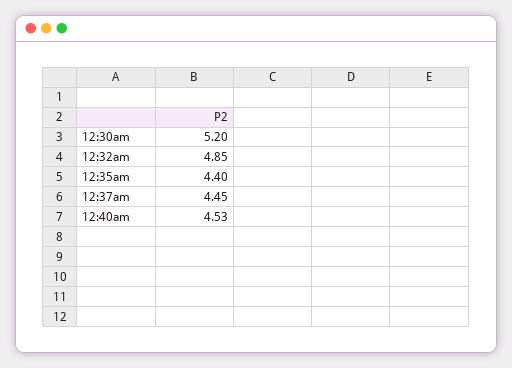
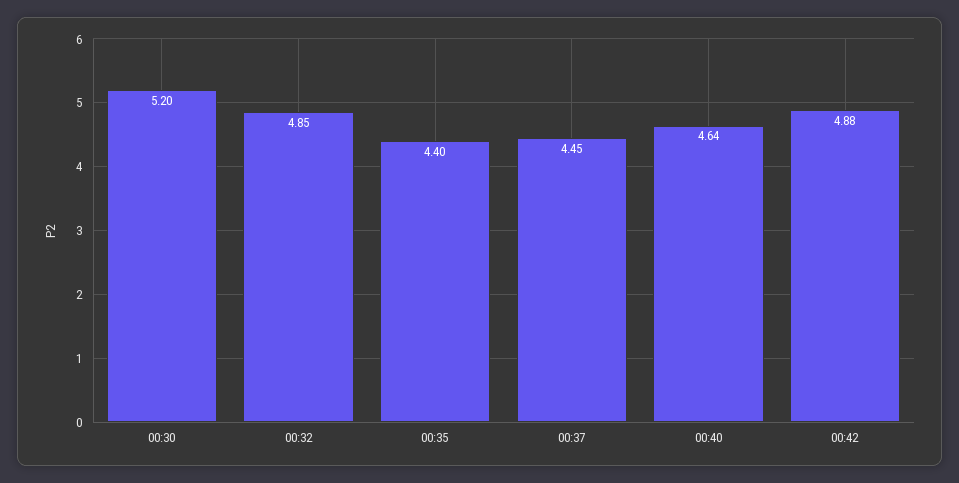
12:40am: 4.53 -> 4.64
00:42: none -> 4.88

